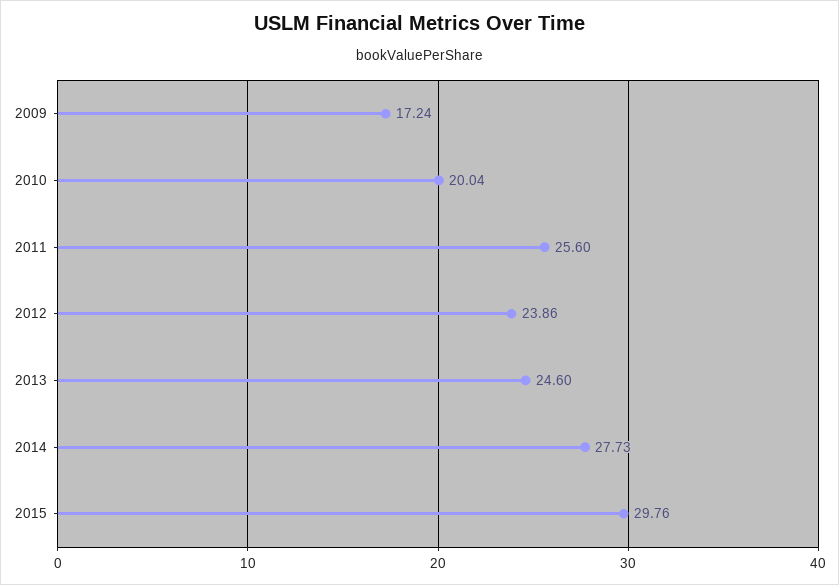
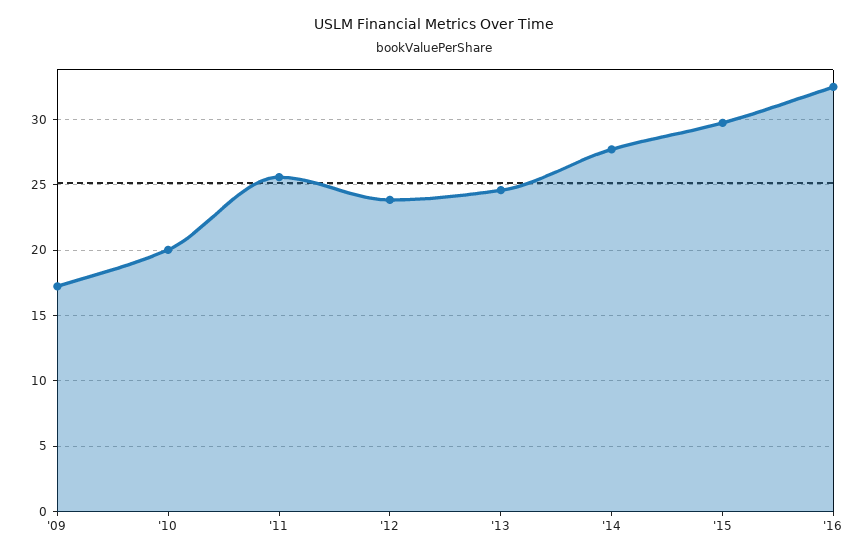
'16: none -> 32.5

